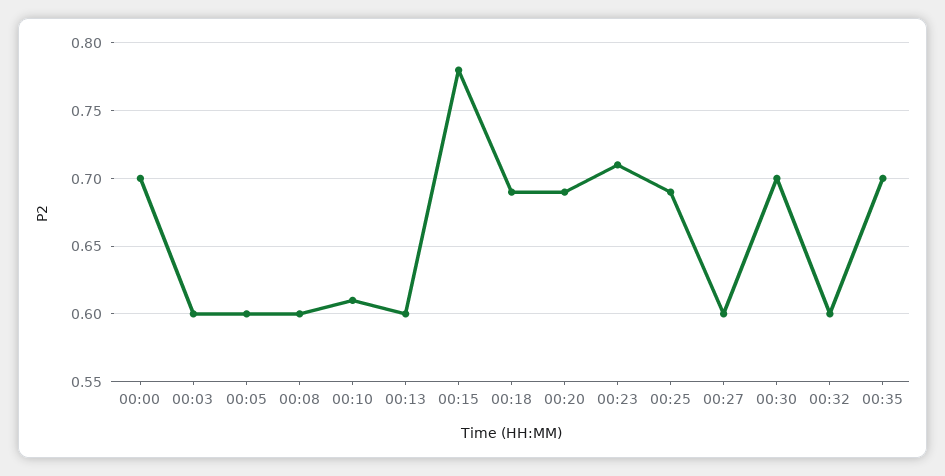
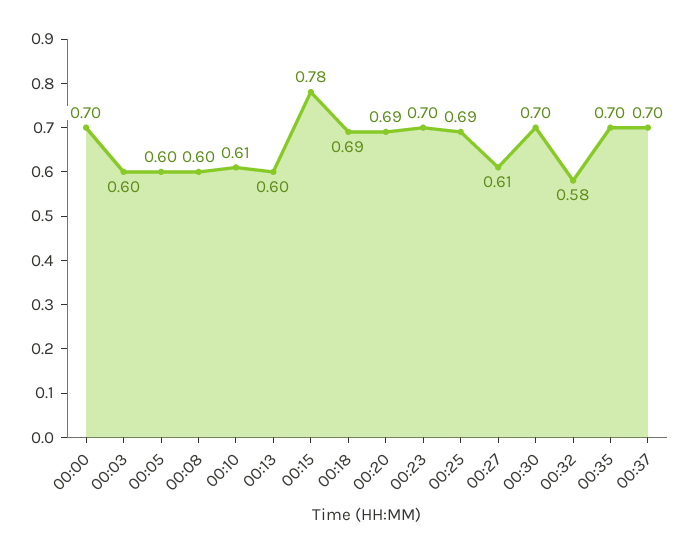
00:23: 0.71 -> 0.7
00:27: 0.6 -> 0.61
00:32: 0.6 -> 0.58
00:37: none -> 0.7

